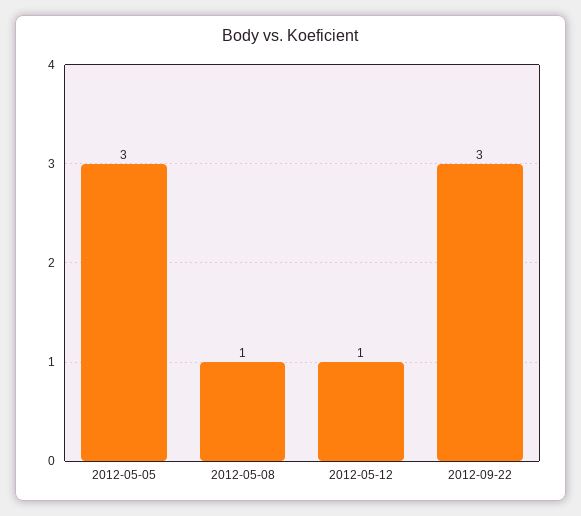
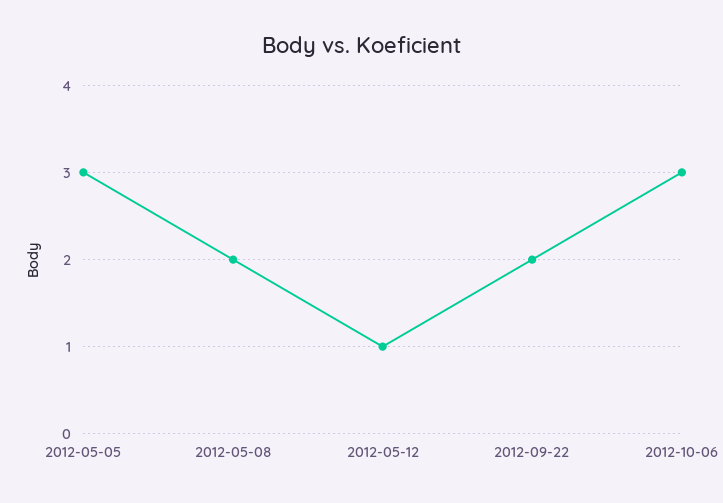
2012-05-08: 1 -> 2
2012-09-22: 3 -> 2
2012-10-06: none -> 3

